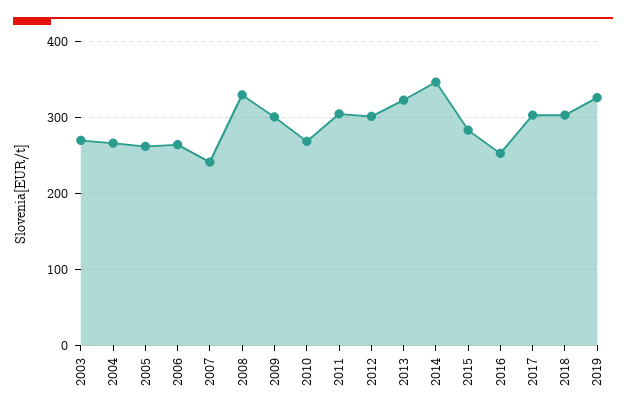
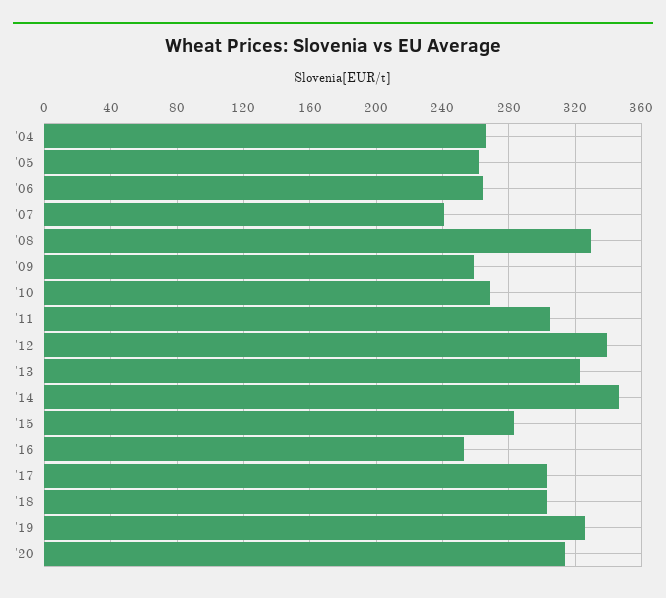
2003: 270 -> none
2009: 300 -> 260
2012: 300 -> 340
'20: none -> 315

